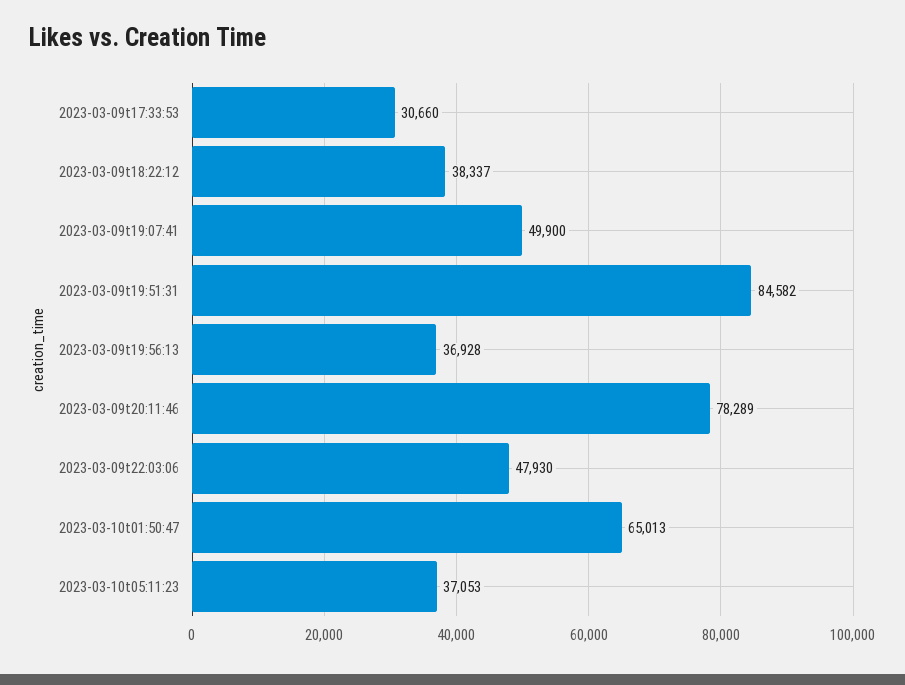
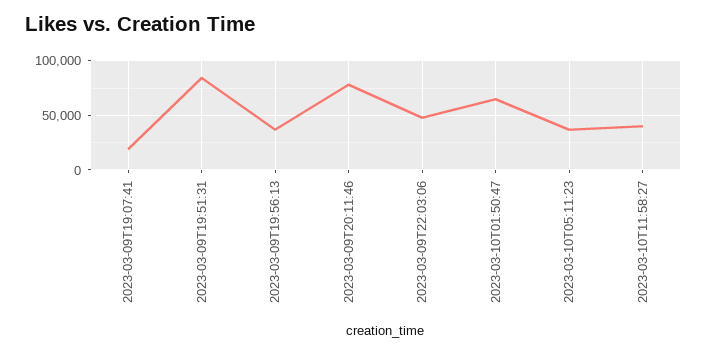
2023-03-09t17:33:53: 30660 -> none
2023-03-09t18:22:12: 38337 -> none
2023-03-09t19:07:41: 49900 -> 20000
2023-03-10T11:58:27: none -> 40000

